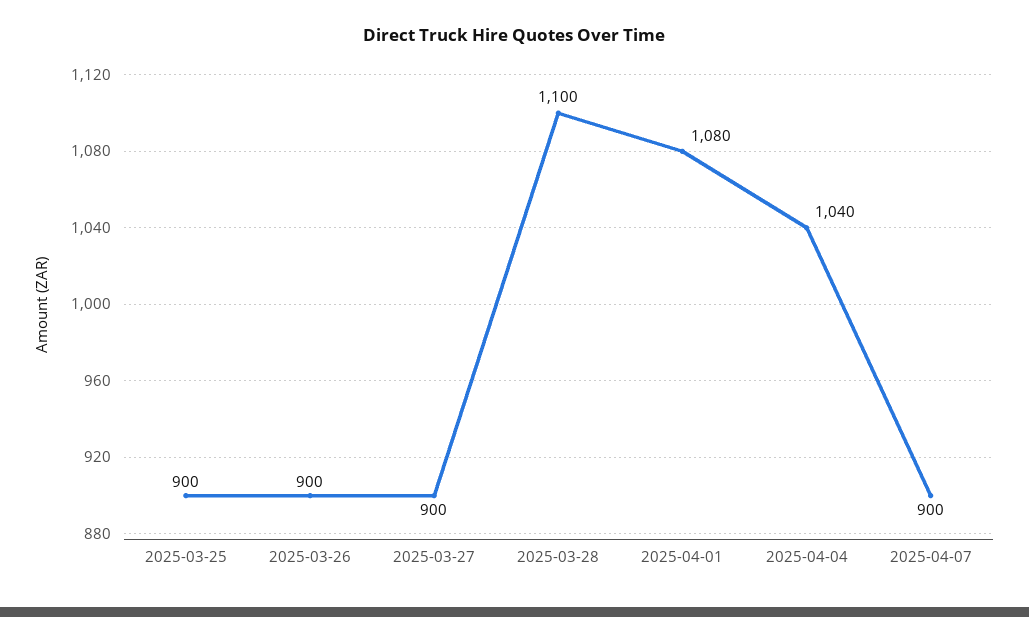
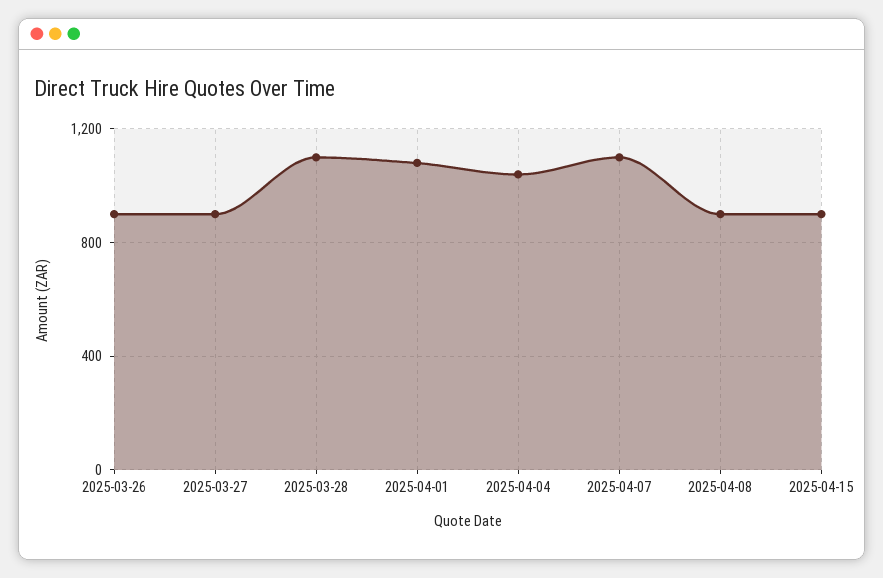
2025-03-25: 900 -> none
2025-04-07: 900 -> 1100
2025-04-08: none -> 900
2025-04-15: none -> 900

